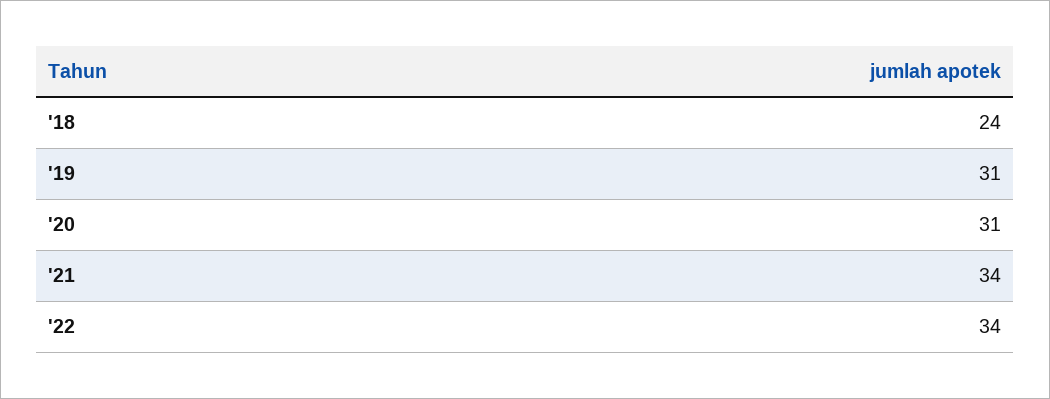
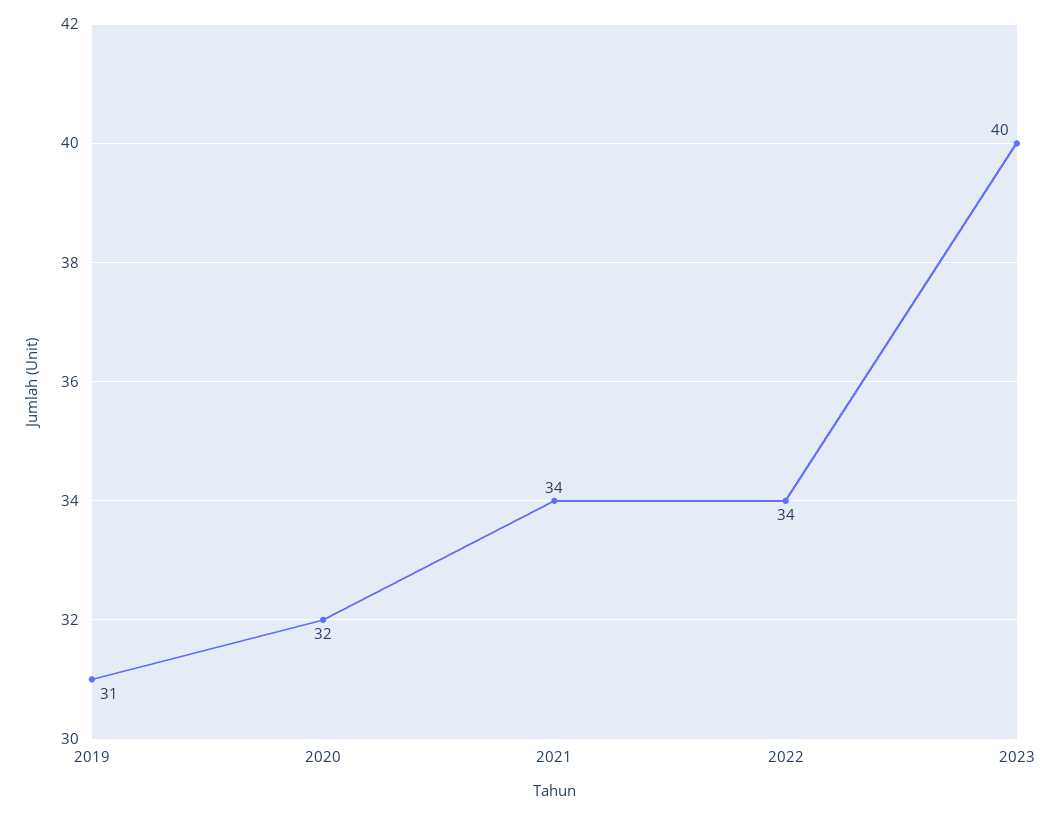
'18: 24 -> none
'20: 31 -> 32
2023: none -> 40

